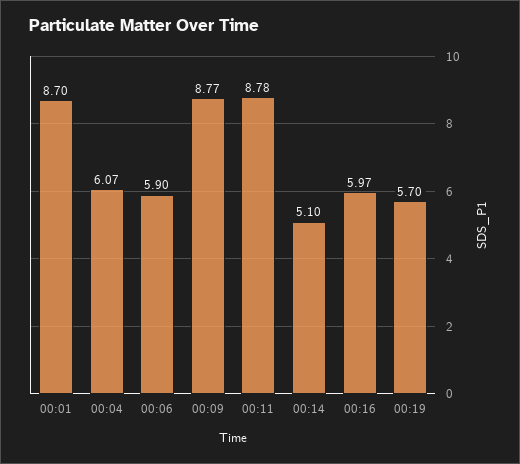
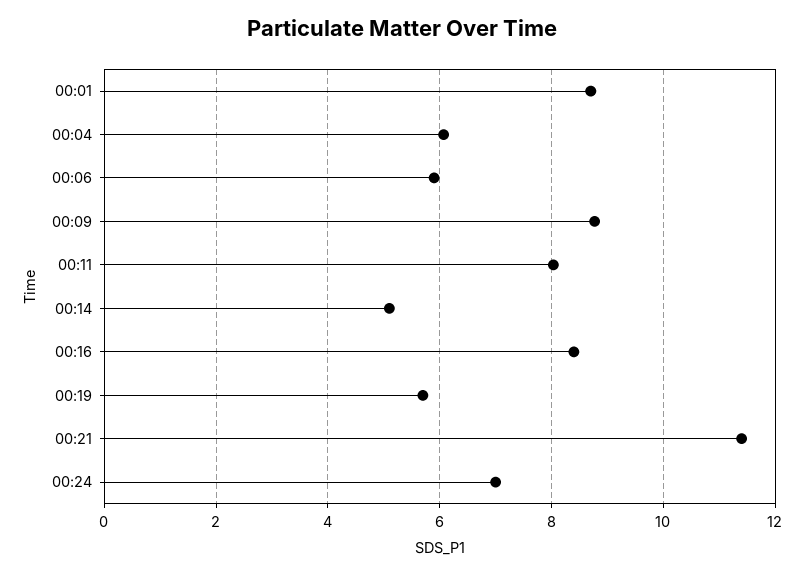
00:11: 8.78 -> 8
00:16: 5.97 -> 8.4
00:21: none -> 11.4
00:24: none -> 7

